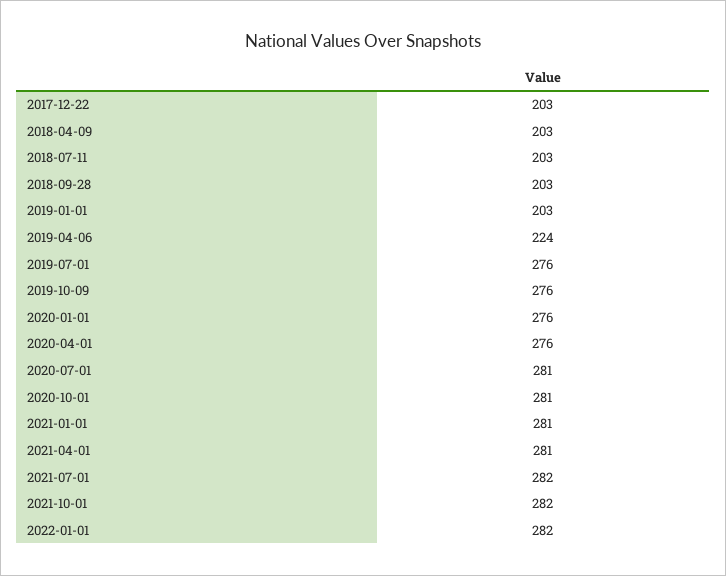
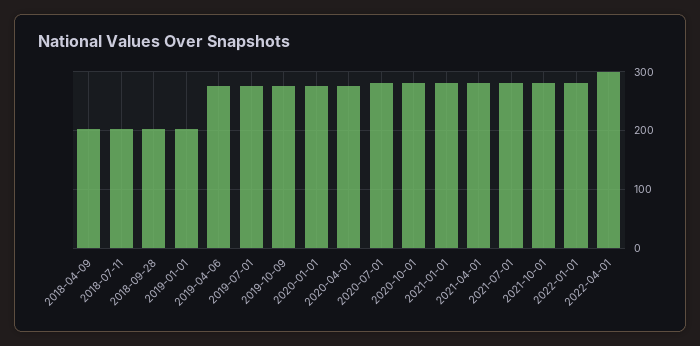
2017-12-22: 203 -> none
2019-04-06: 224 -> 280
2022-04-01: none -> 300

